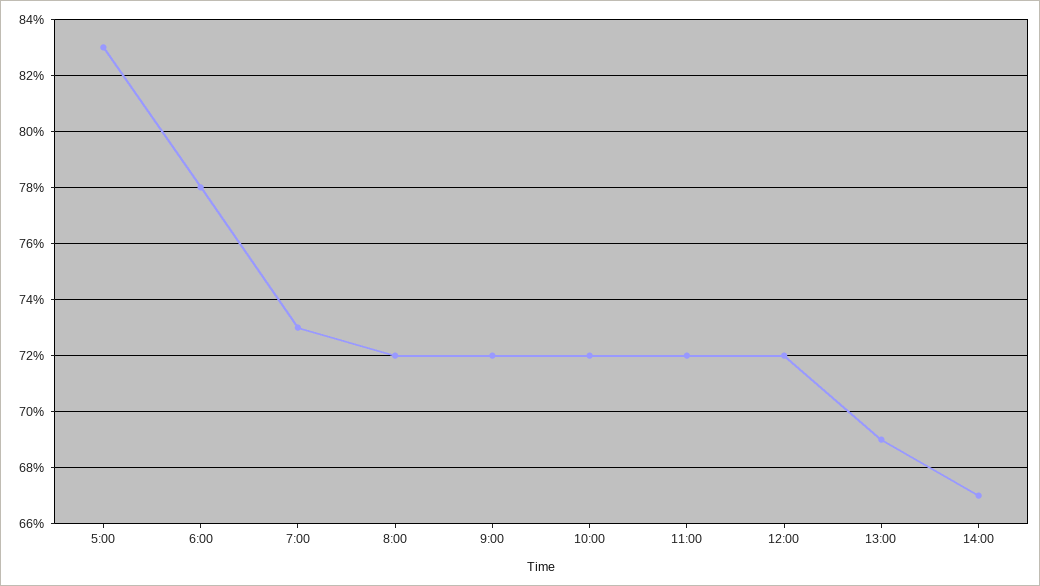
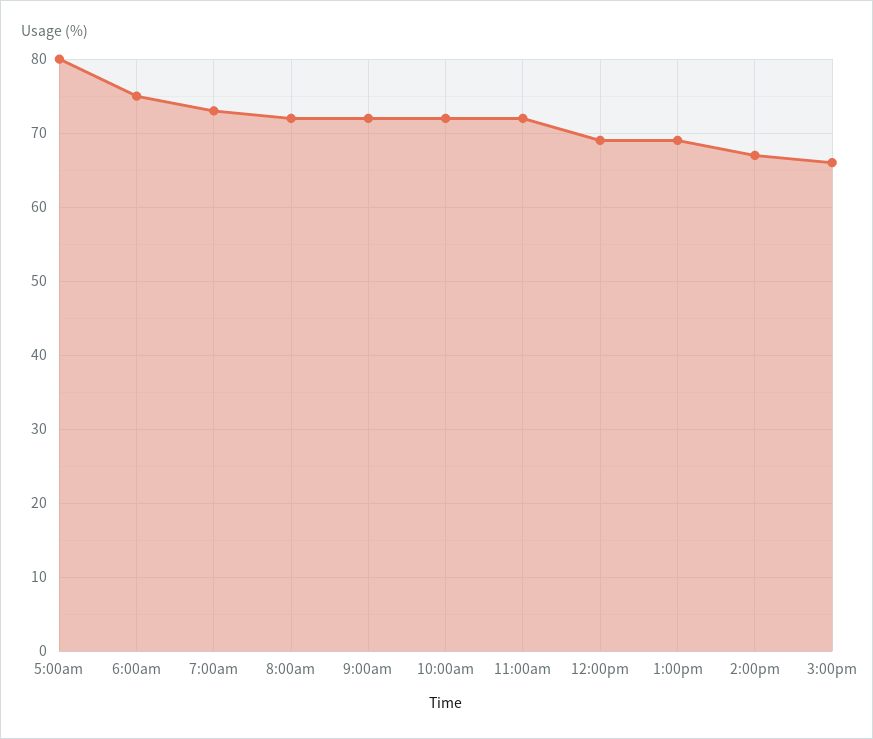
5:00: 83 -> 80
6:00: 78 -> 75
12:00: 72 -> 69
3:00pm: none -> 66

